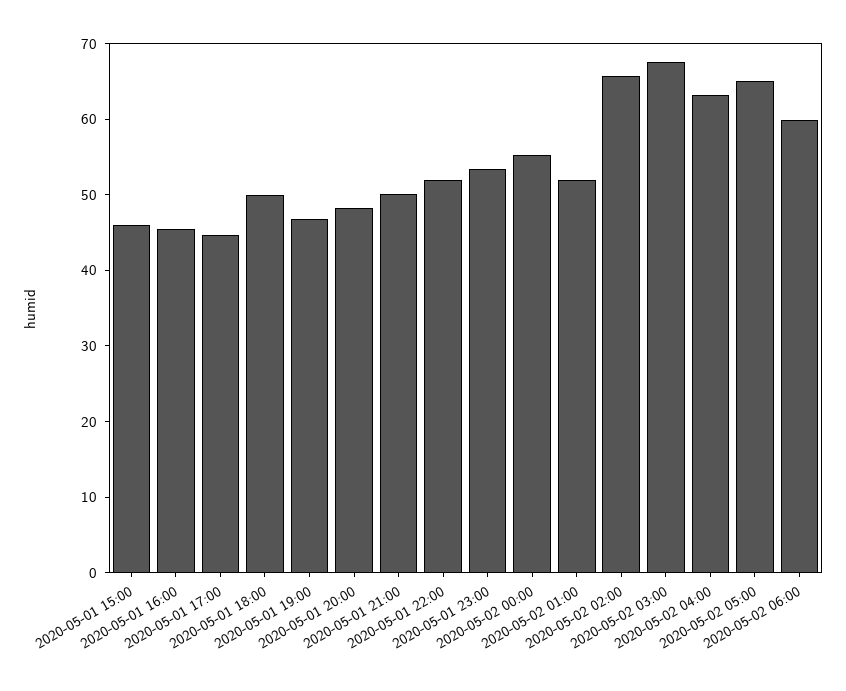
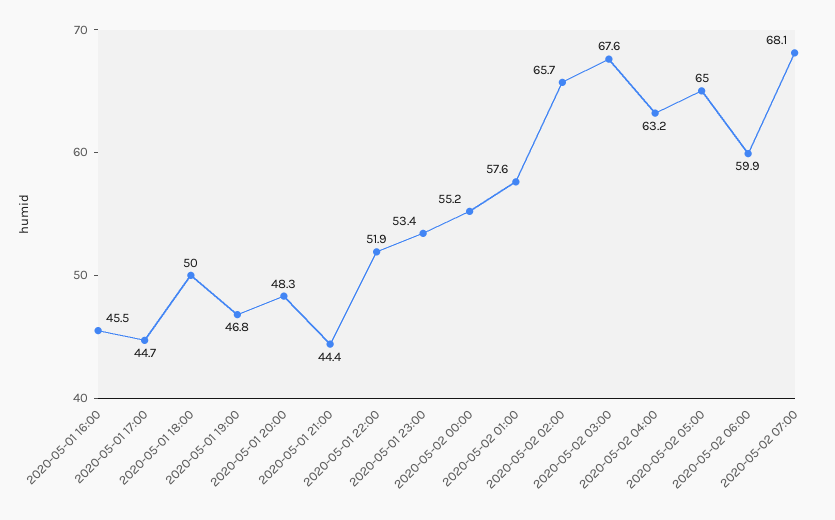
2020-05-01 15:00: 46 -> none
2020-05-01 21:00: 50 -> 44.4
2020-05-02 01:00: 52 -> 57.6
2020-05-02 07:00: none -> 68.1

